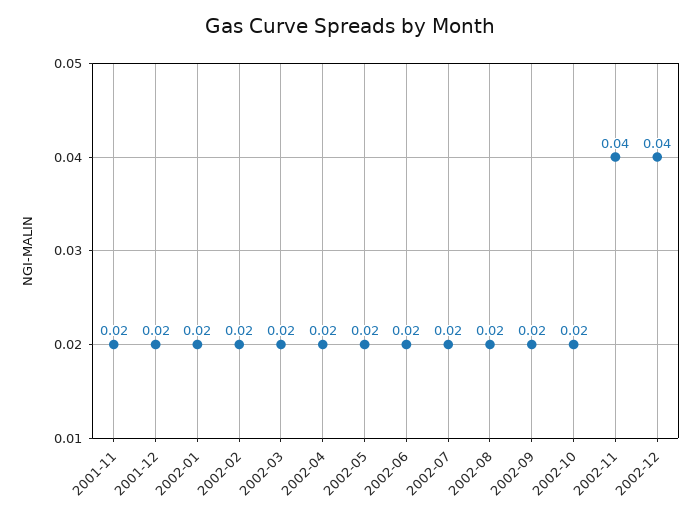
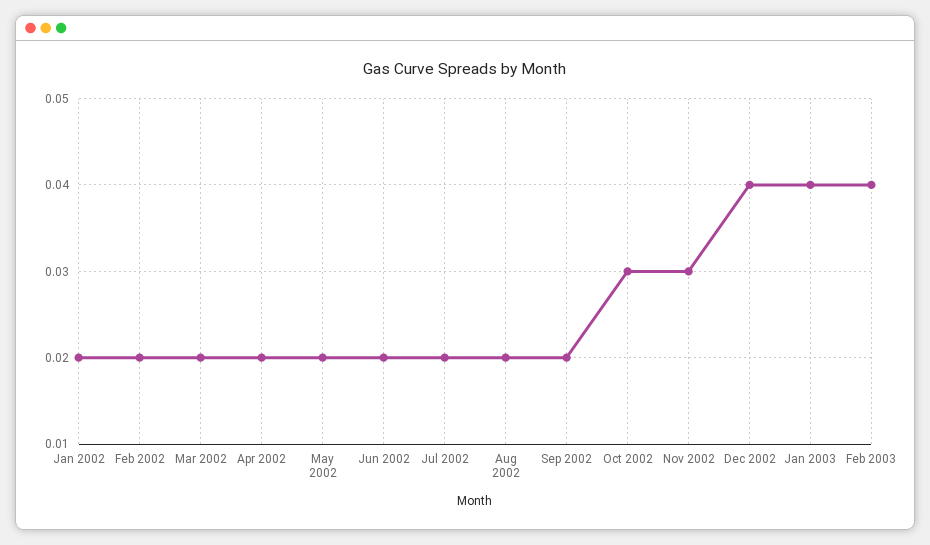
2001-11: 0.02 -> none
2001-12: 0.02 -> none
2002-10: 0.02 -> 0.03
2002-11: 0.04 -> 0.03
Jan 2003: none -> 0.04
Feb 2003: none -> 0.04

